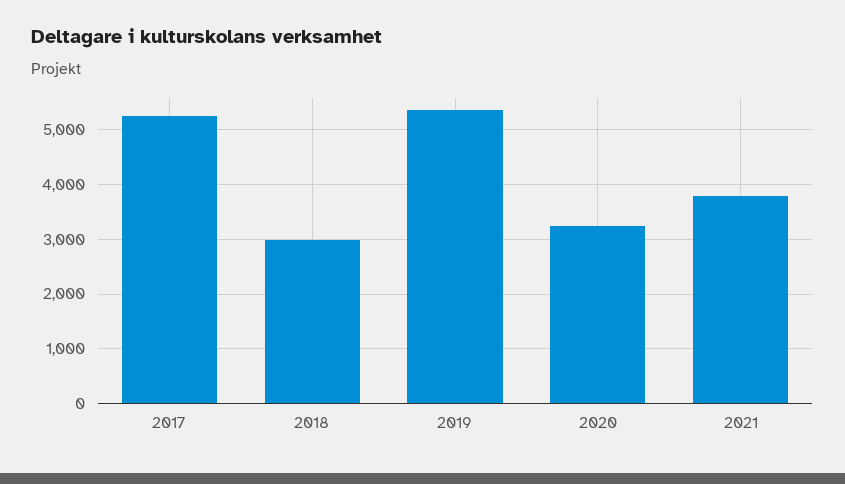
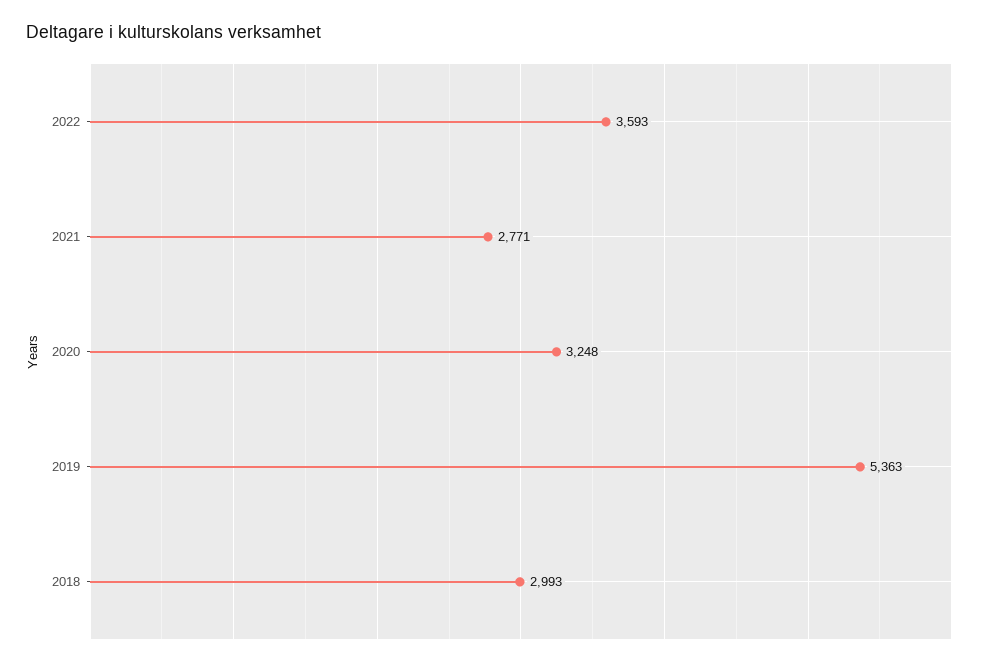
2017: 5200 -> none
2021: 3800 -> 2771
2022: none -> 3593

